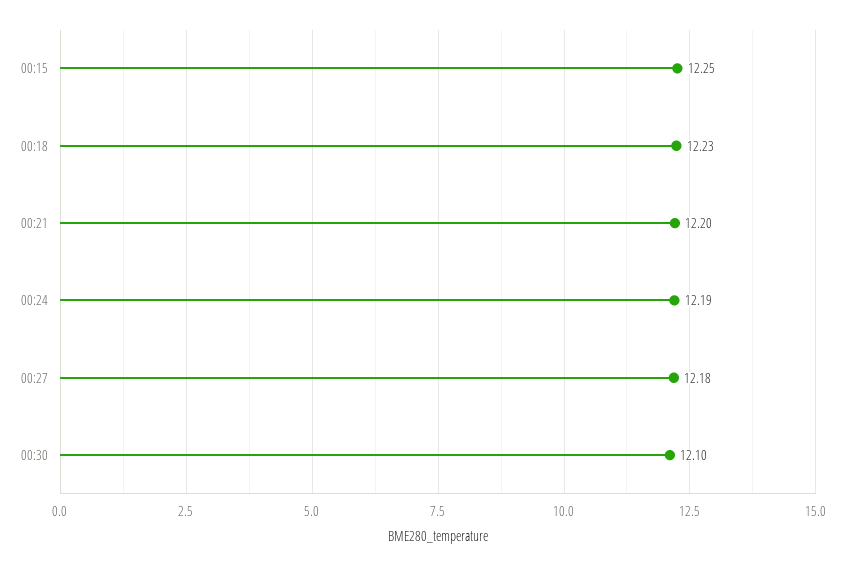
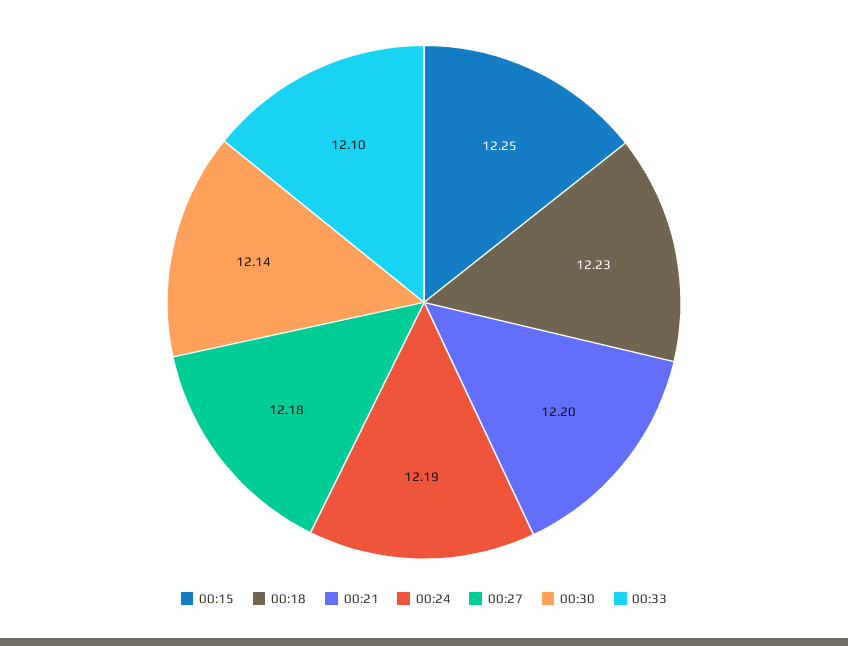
00:30: 12.1 -> 12.14
00:33: none -> 12.1

